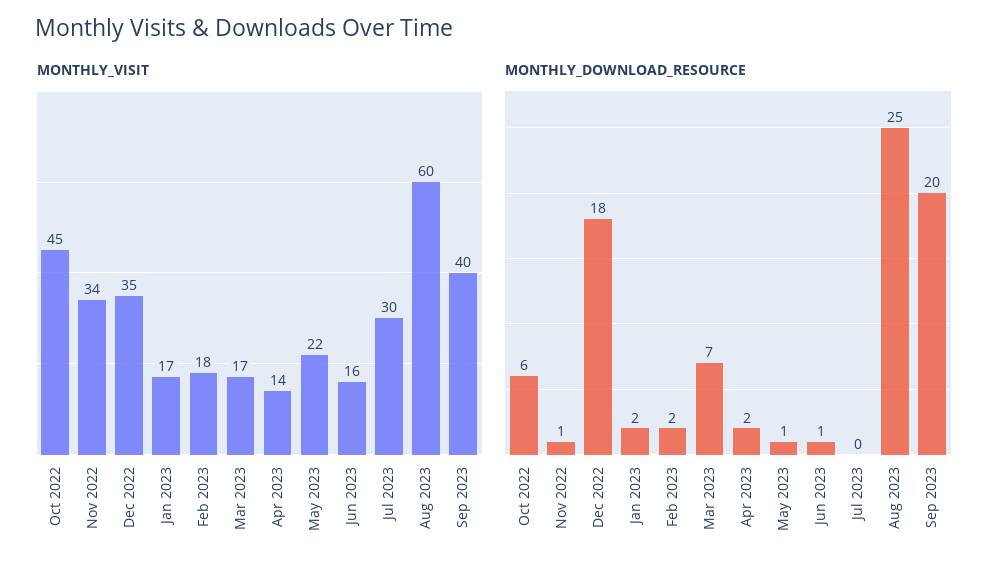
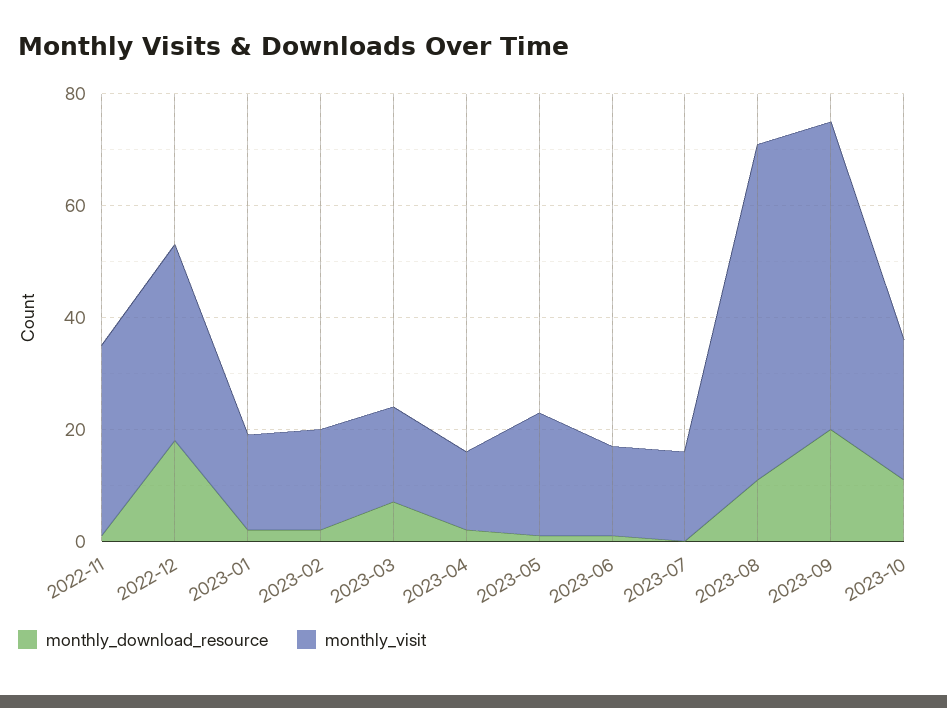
MONTHLY_VISIT, Oct 2022: 45 -> none
MONTHLY_VISIT, Jul 2023: 30 -> 15
MONTHLY_VISIT, Sep 2023: 40 -> 55
MONTHLY_DOWNLOAD_RESOURCE, Oct 2022: 6 -> none
MONTHLY_DOWNLOAD_RESOURCE, Aug 2023: 25 -> 10
MONTHLY_DOWNLOAD_RESOURCE, 2023-10: none -> 10
MONTHLY_VISIT, 2023-10: none -> 25

